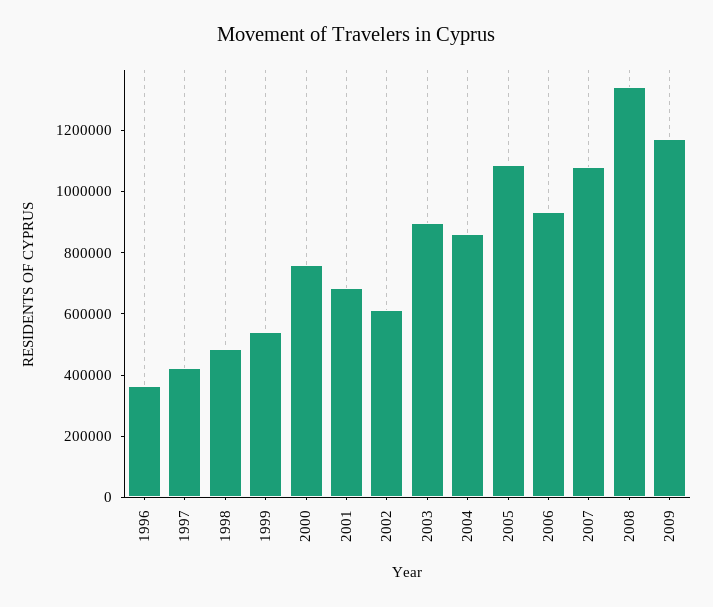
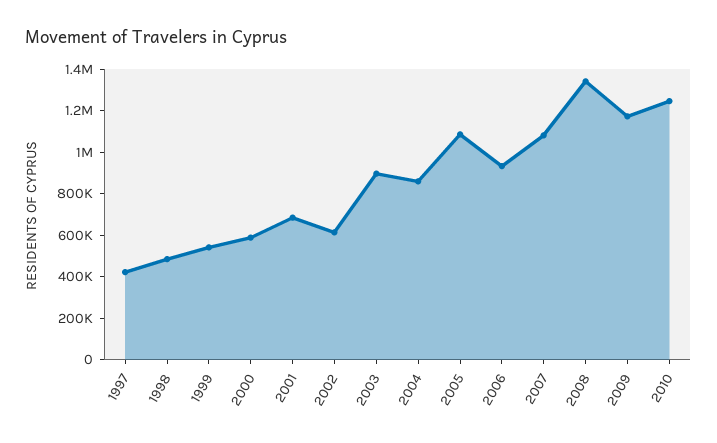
1996: 350000 -> none
2000: 750000 -> 600000
2010: none -> 1250000

